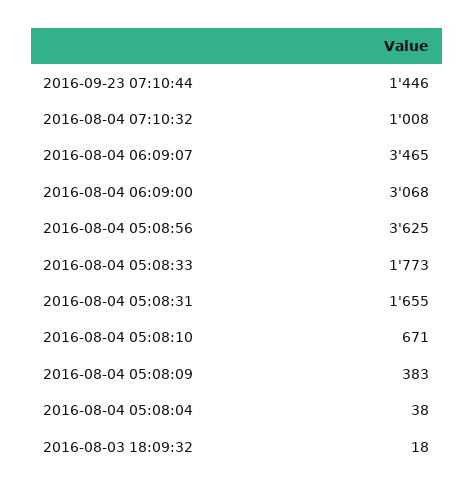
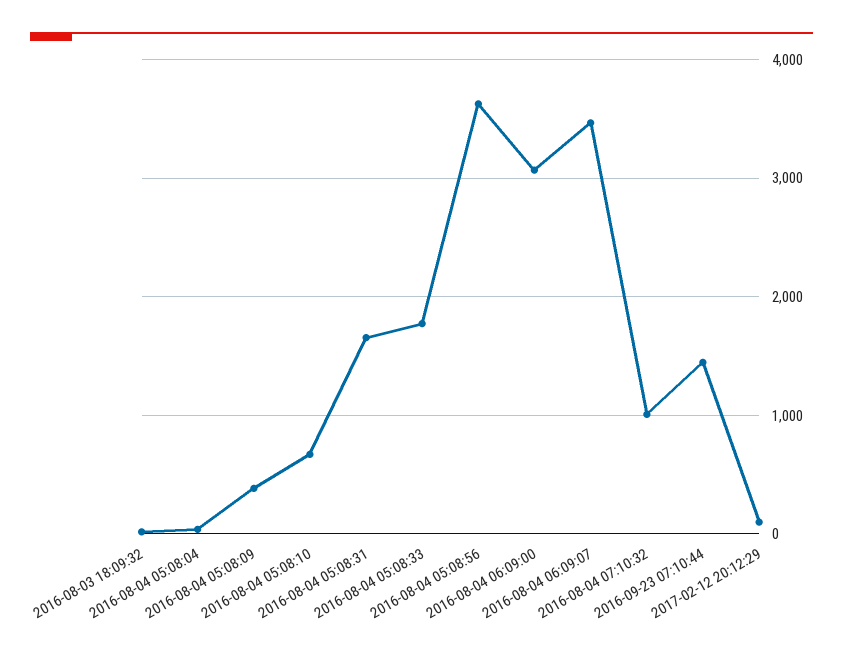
2017-02-12 20:12:29: none -> 100

